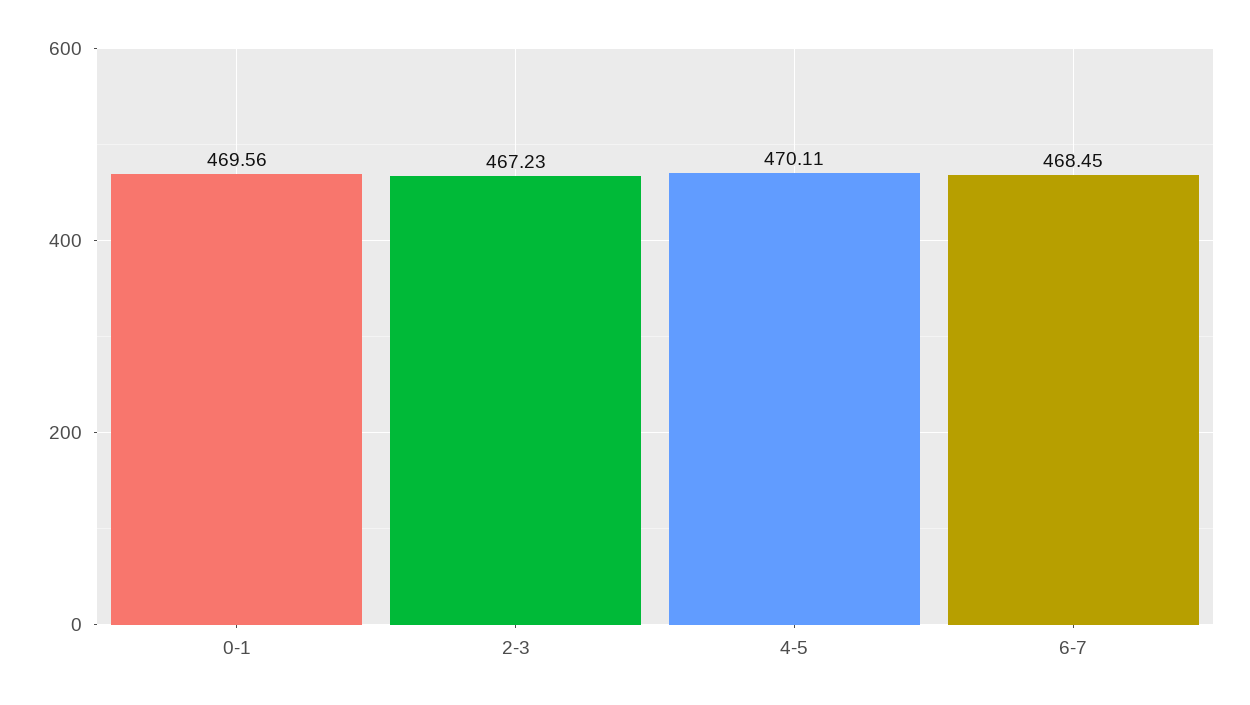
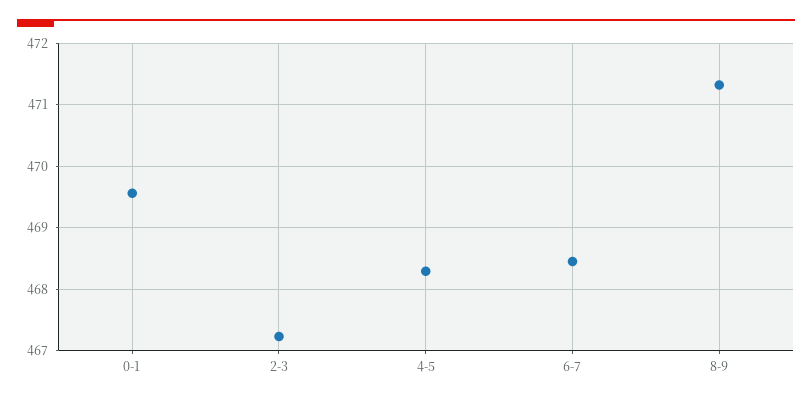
4-5: 470.11 -> 468.3
8-9: none -> 471.3

